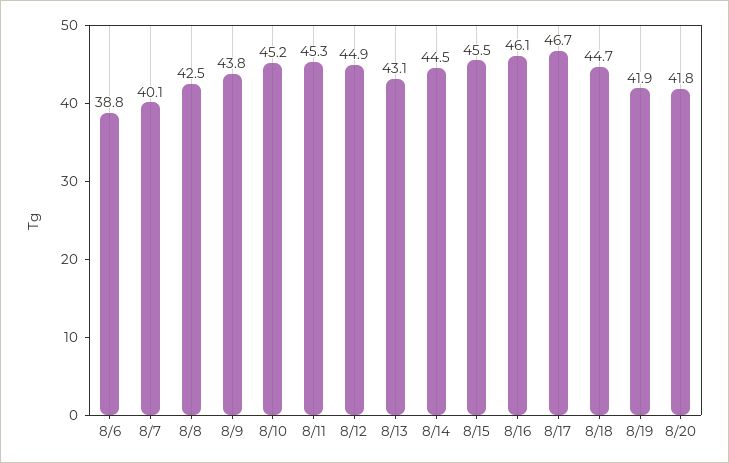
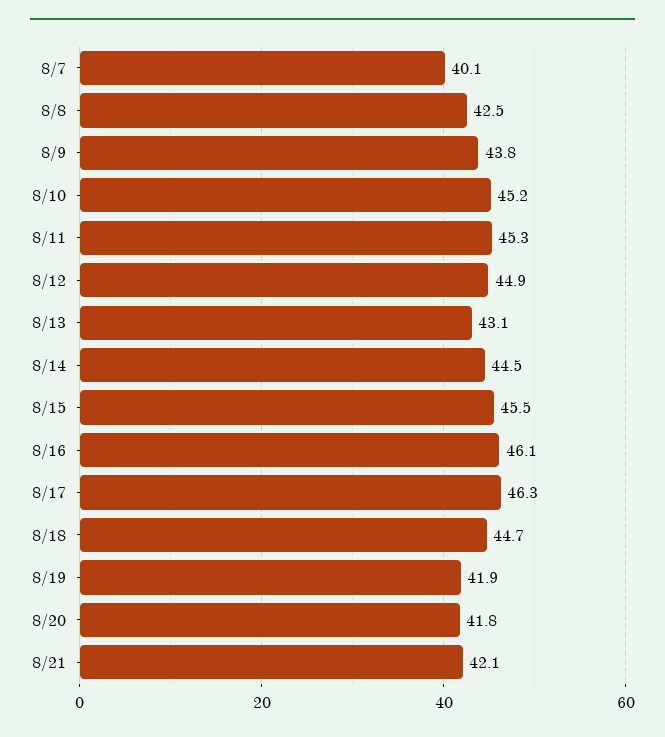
8/6: 38.8 -> none
8/17: 46.7 -> 46.3
8/21: none -> 42.1

